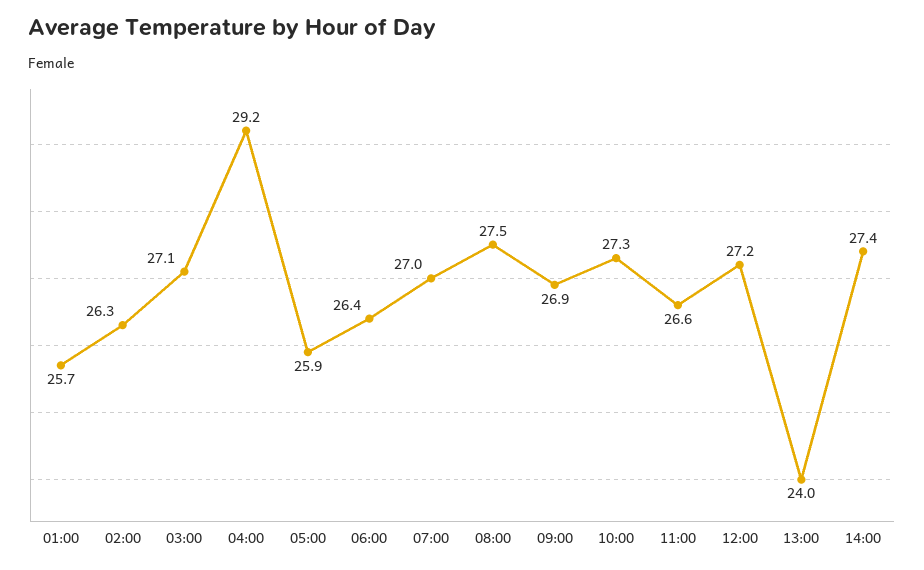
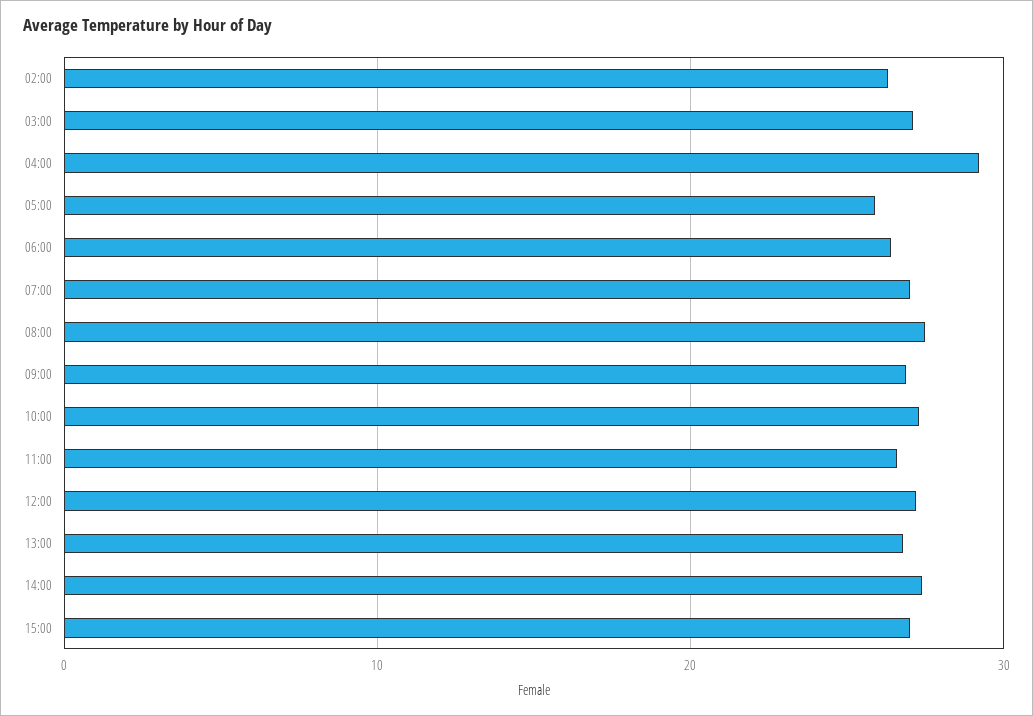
01:00: 25.7 -> none
13:00: 24 -> 27
15:00: none -> 27

